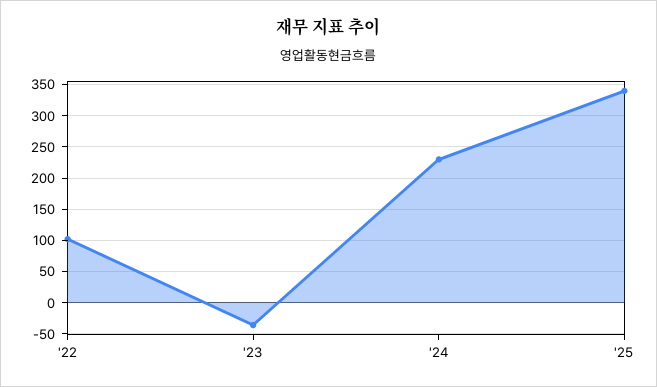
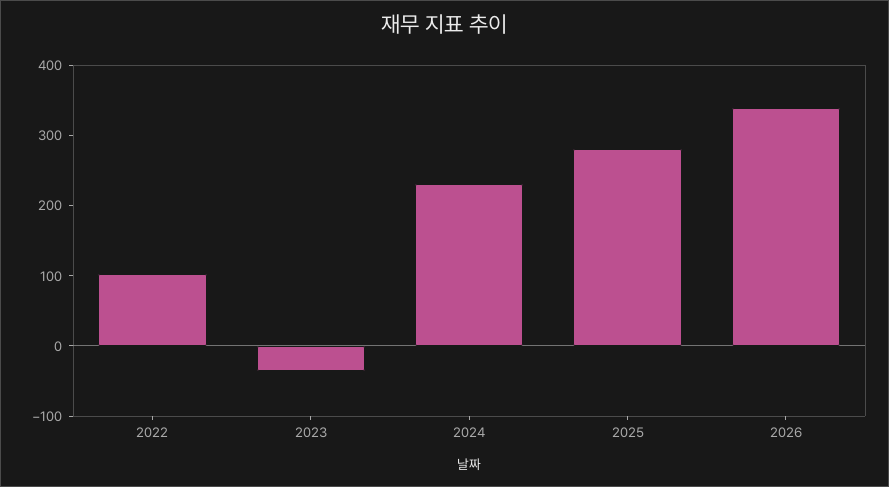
'25: 340 -> 280
2026: none -> 340

